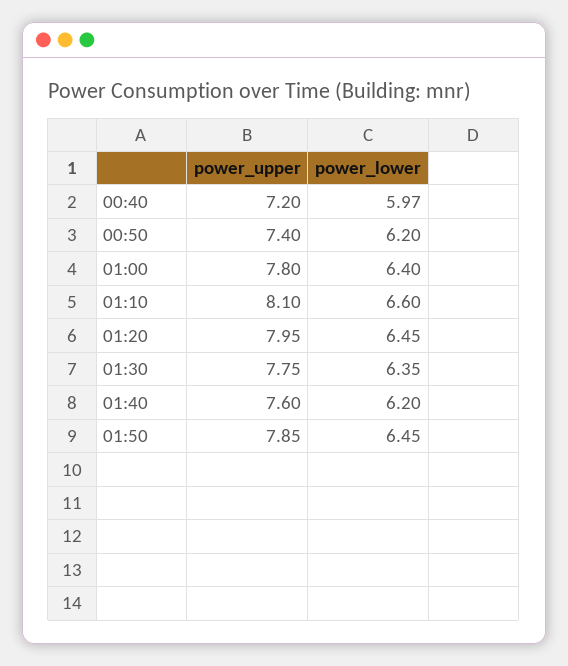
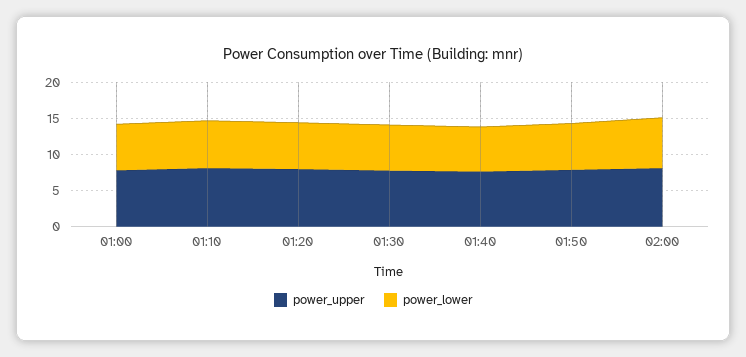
power_upper, 00:40: 7.2 -> none
power_lower, 00:40: 5.97 -> none
power_upper, 00:50: 7.4 -> none
power_lower, 00:50: 6.2 -> none
power_upper, 02:00: none -> 7.5
power_lower, 02:00: none -> 7.5

